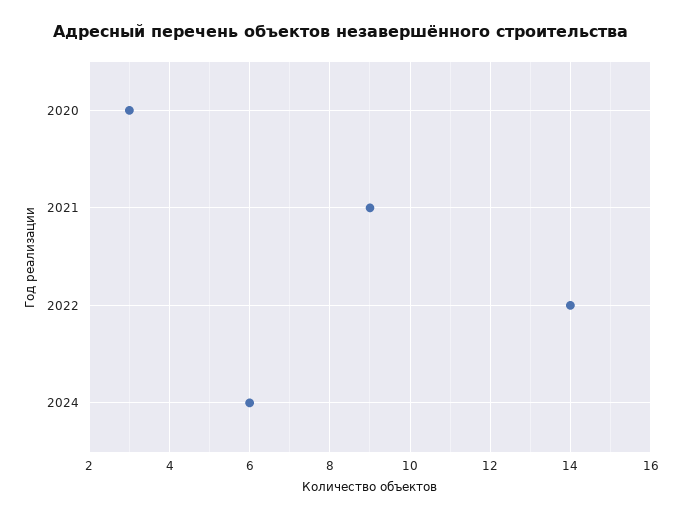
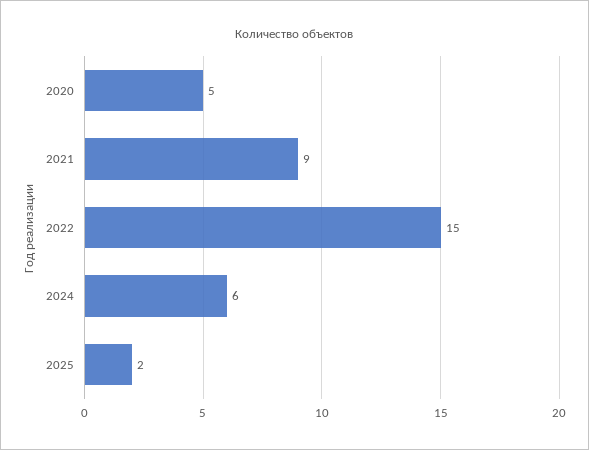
2020: 3 -> 5
2022: 14 -> 15
2025: none -> 2

